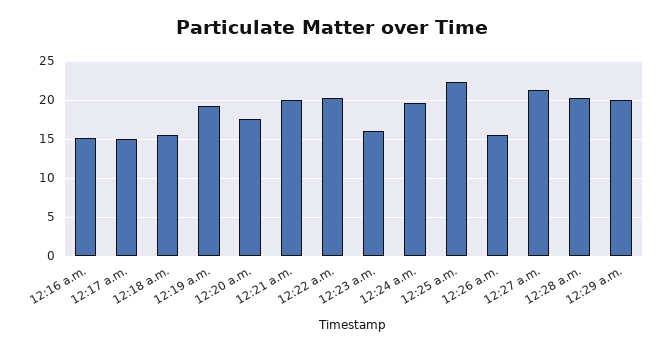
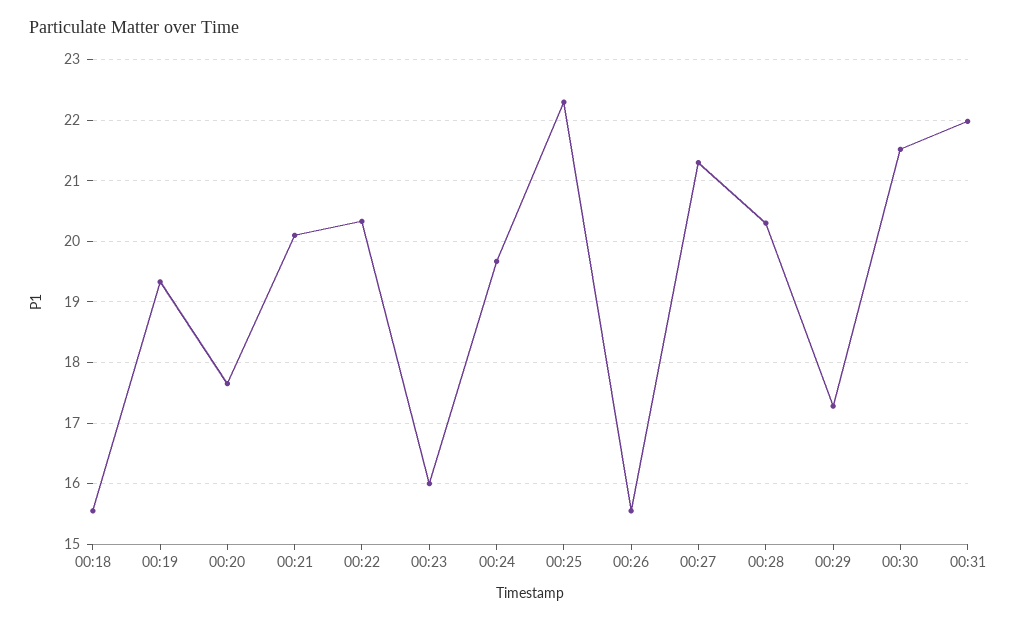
12:16 a.m.: 15 -> none
12:17 a.m.: 15 -> none
12:29 a.m.: 20 -> 17.3
00:30: none -> 21.5
00:31: none -> 22

